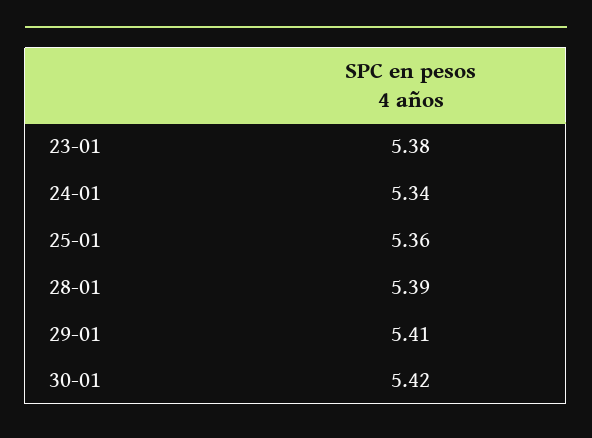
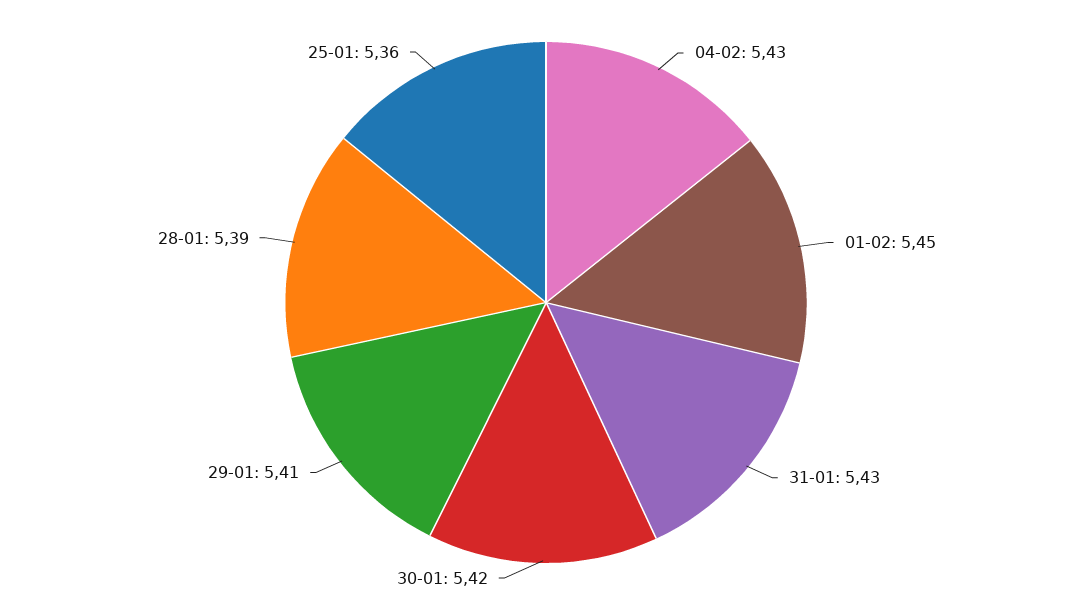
23-01: 5.38 -> none
24-01: 5.34 -> none
04-02: none -> 5.43
01-02: none -> 5.45
31-01: none -> 5.43

